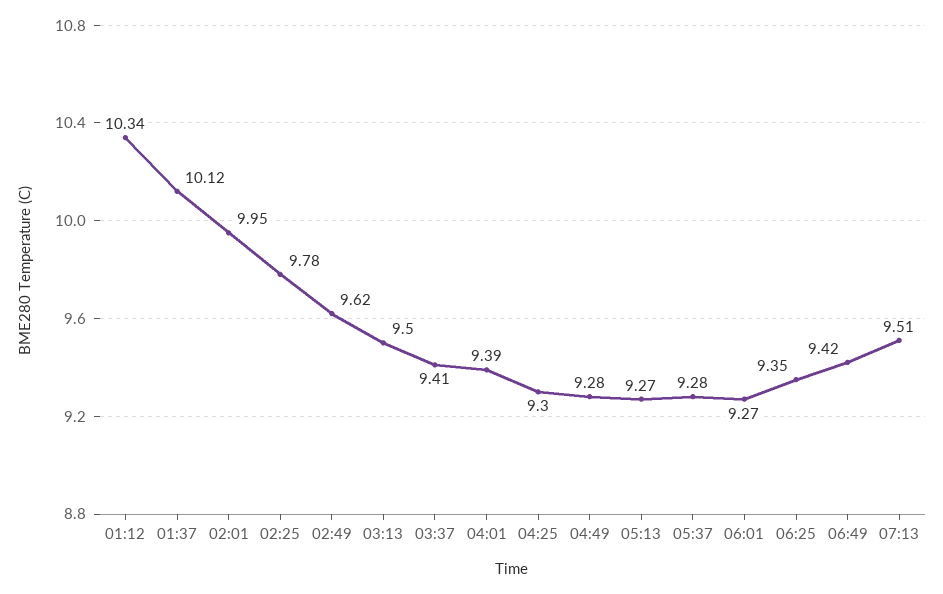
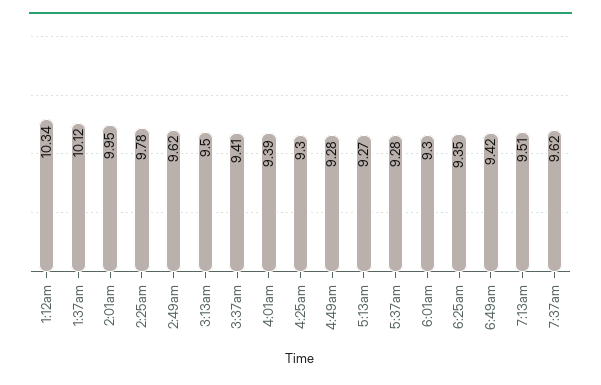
06:01: 9.27 -> 9.3
7:37am: none -> 9.62

